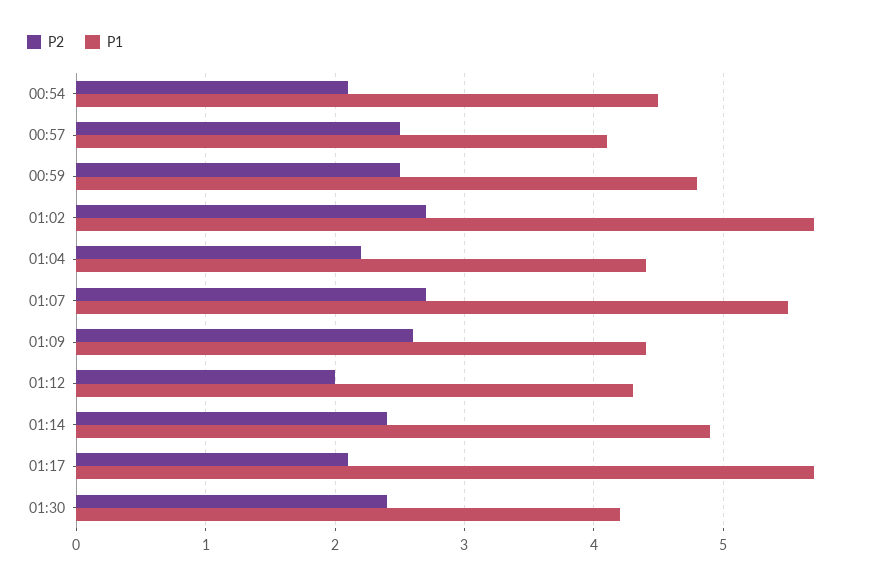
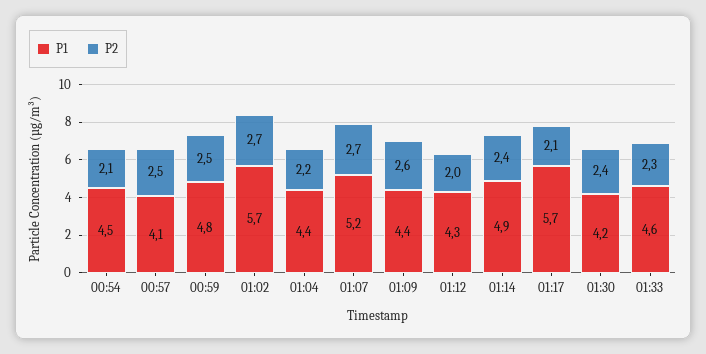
P1, 01:07: 5.5 -> 5.2
P1, 01:33: none -> 4.6
P2, 01:33: none -> 2.3

